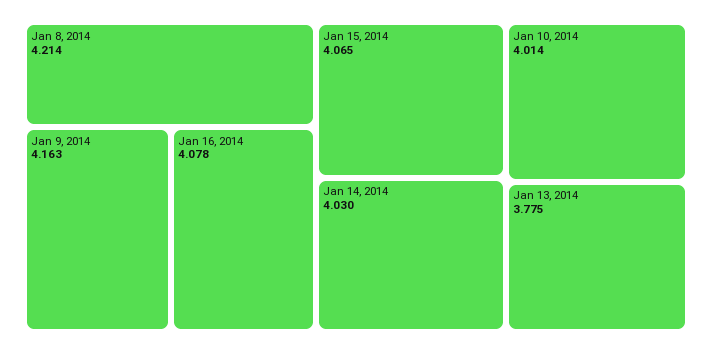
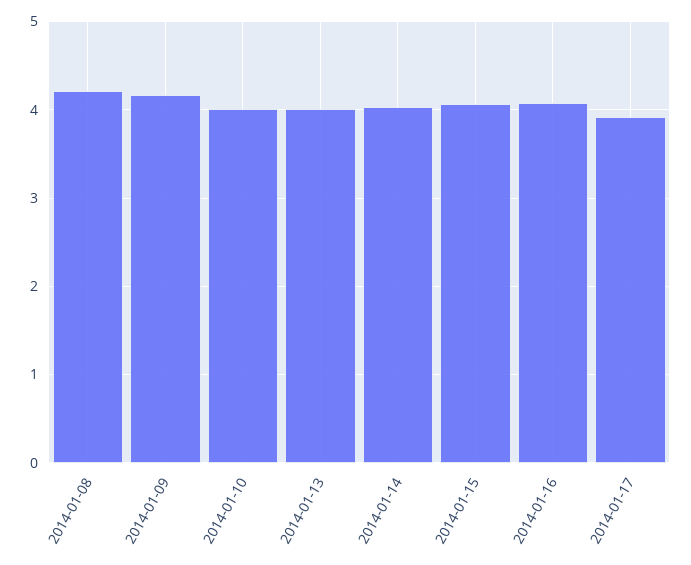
Jan 13, 2014: 3.775 -> 4
2014-01-17: none -> 3.9

